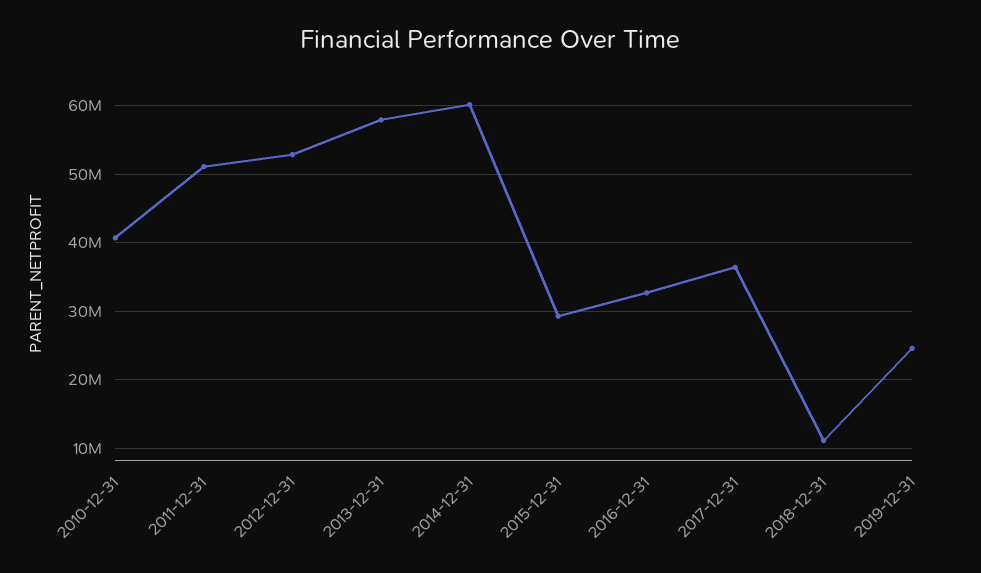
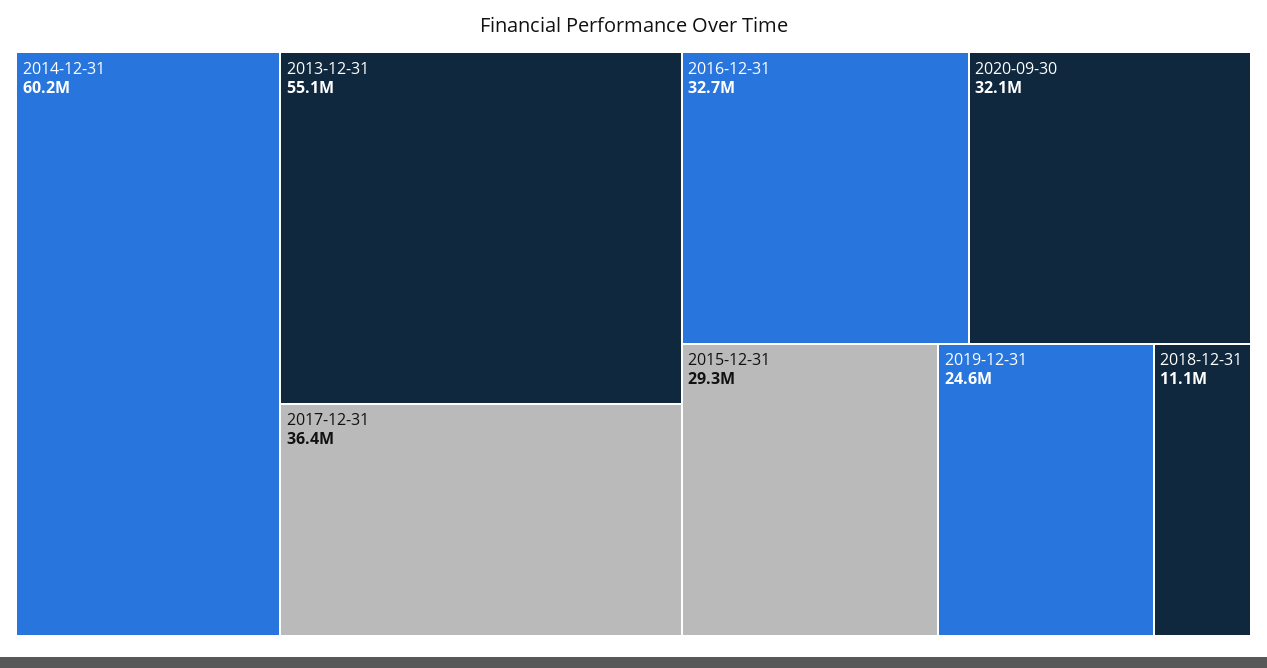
2010-12-31: 41000000 -> none
2011-12-31: 51000000 -> none
2012-12-31: 53000000 -> none
2013-12-31: 58000000 -> 55100000
2020-09-30: none -> 32100000

